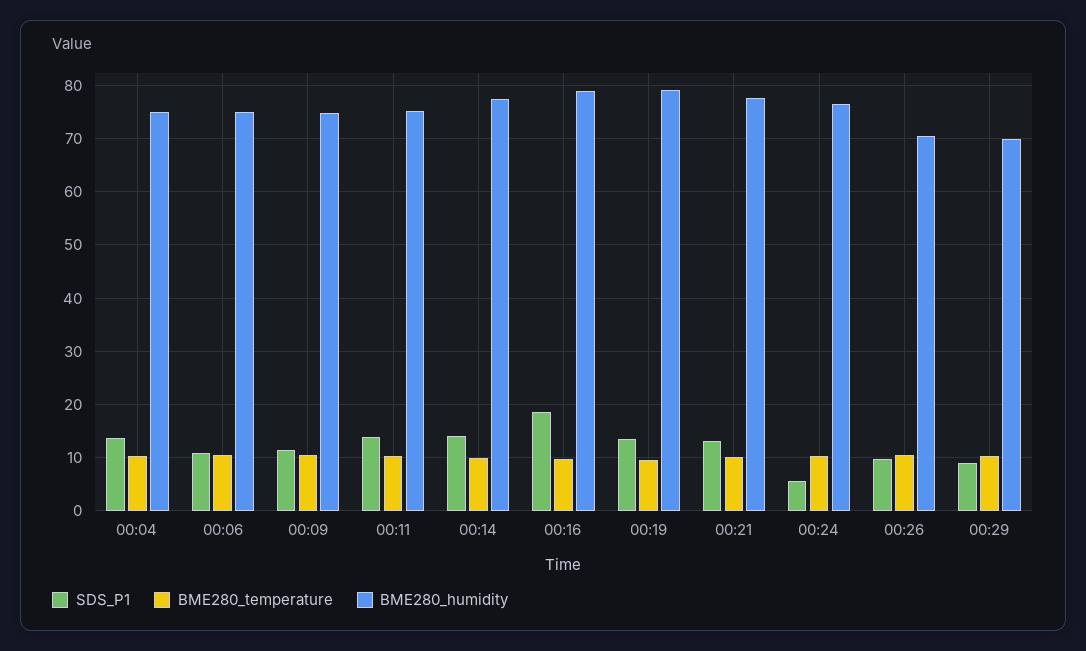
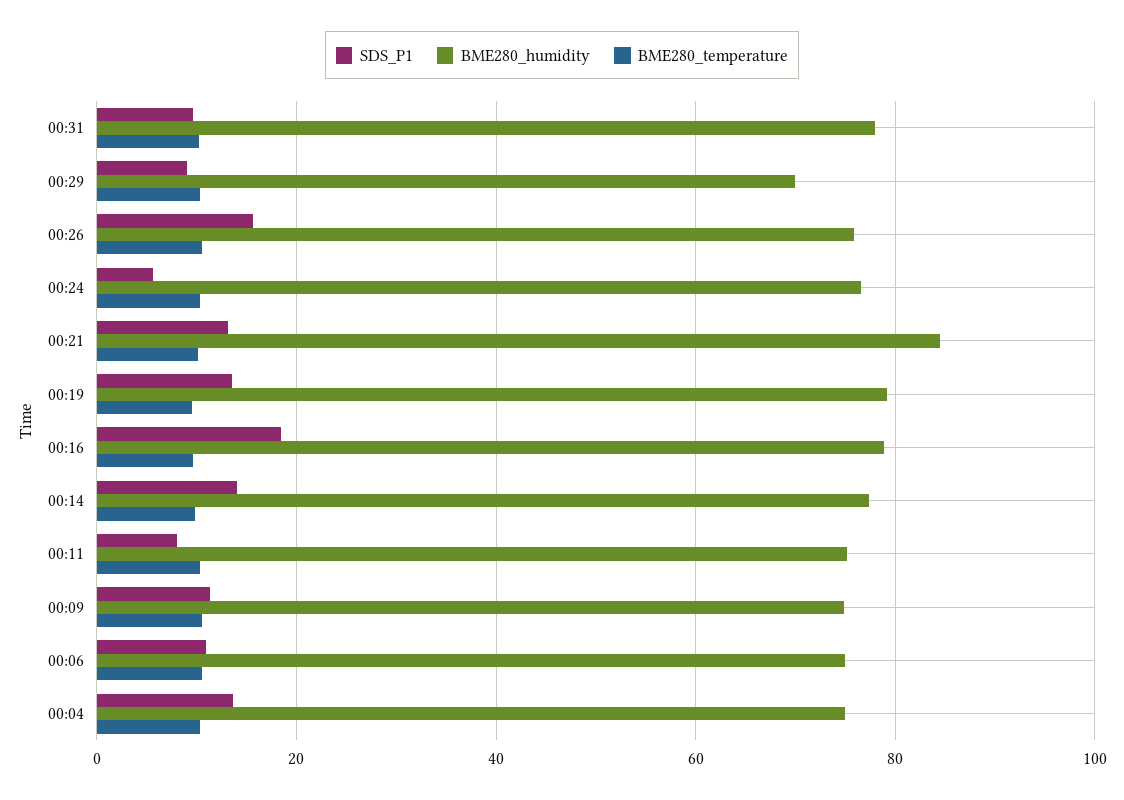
SDS_P1, 00:11: 14 -> 8
BME280_humidity, 00:21: 78 -> 84
SDS_P1, 00:26: 10 -> 16
BME280_humidity, 00:26: 70 -> 76
SDS_P1, 00:31: none -> 10
BME280_humidity, 00:31: none -> 78
BME280_temperature, 00:31: none -> 10

